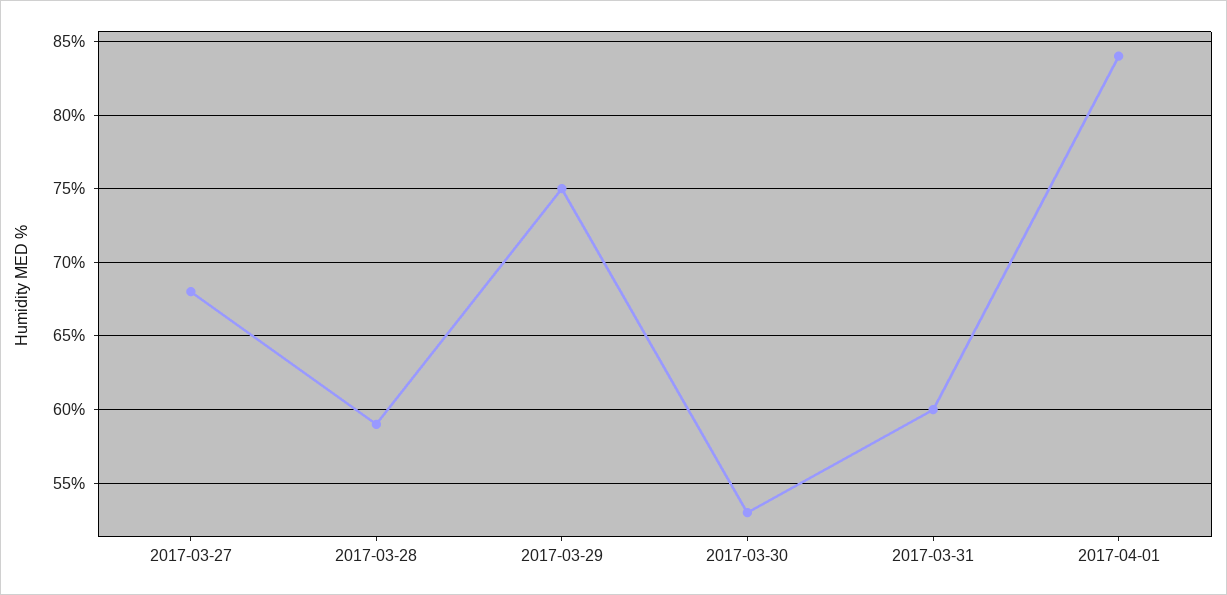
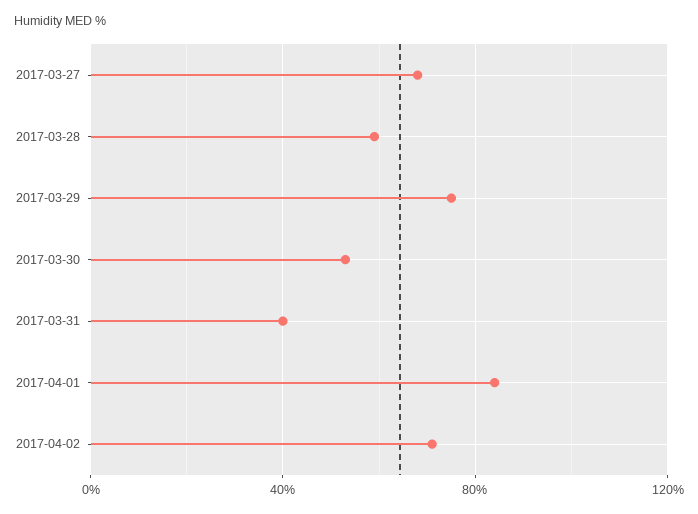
2017-03-31: 60 -> 40
2017-04-02: none -> 70

